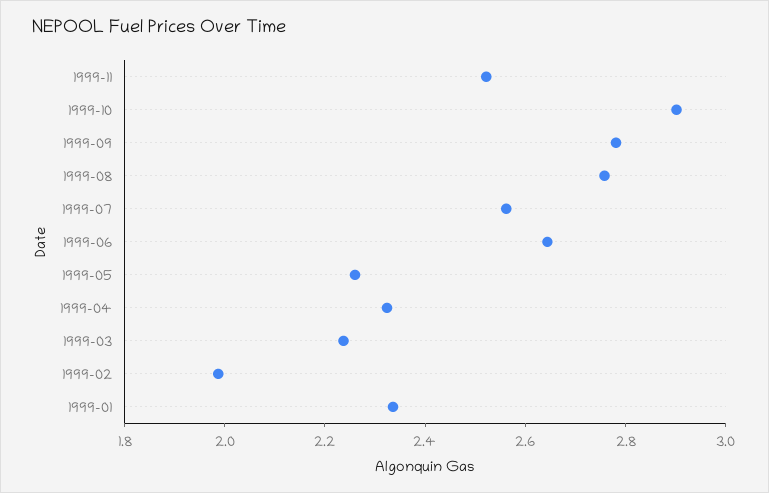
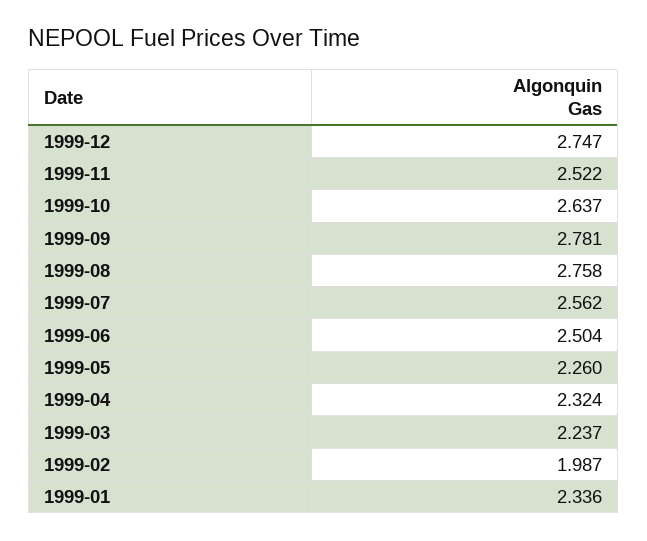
1999-10: 2.9 -> 2.637
1999-06: 2.65 -> 2.504
1999-12: none -> 2.747

